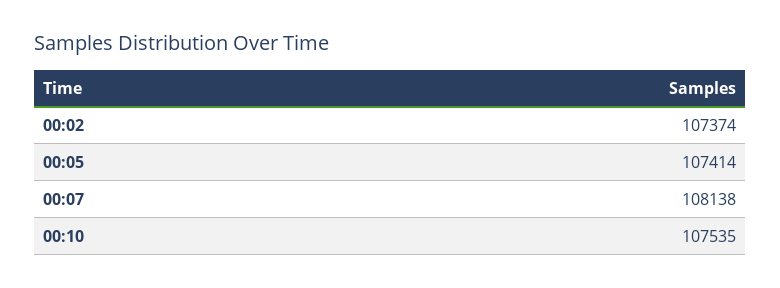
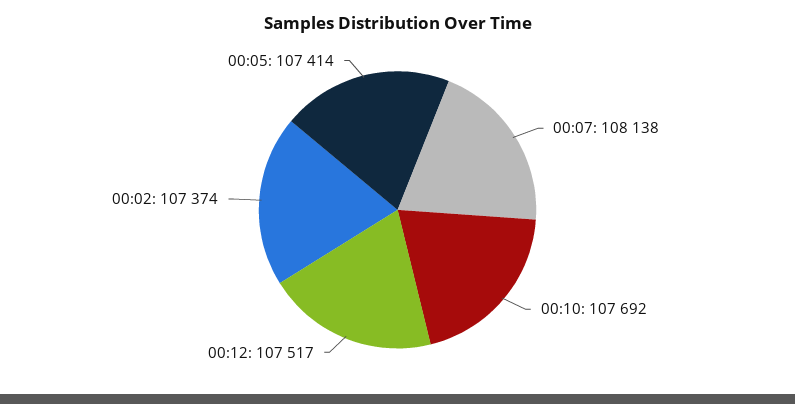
00:10: 107535 -> 107692
00:12: none -> 107517

